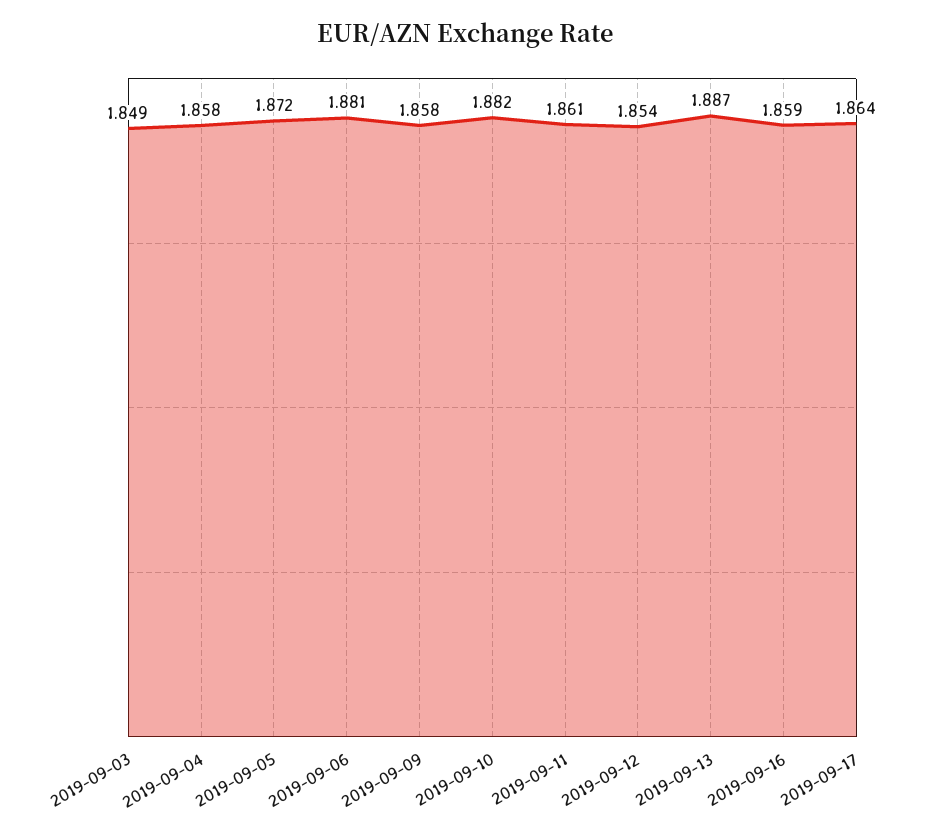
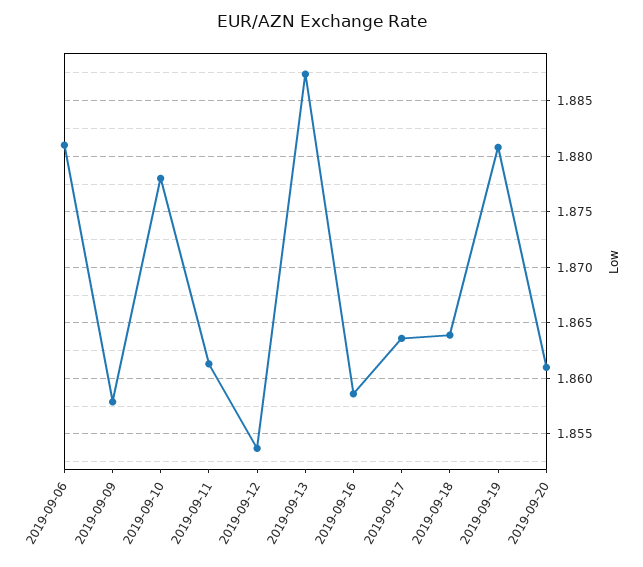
2019-09-03: 1.849 -> none
2019-09-04: 1.858 -> none
2019-09-05: 1.872 -> none
2019-09-10: 1.882 -> 1.878
2019-09-18: none -> 1.864
2019-09-19: none -> 1.881
2019-09-20: none -> 1.861

